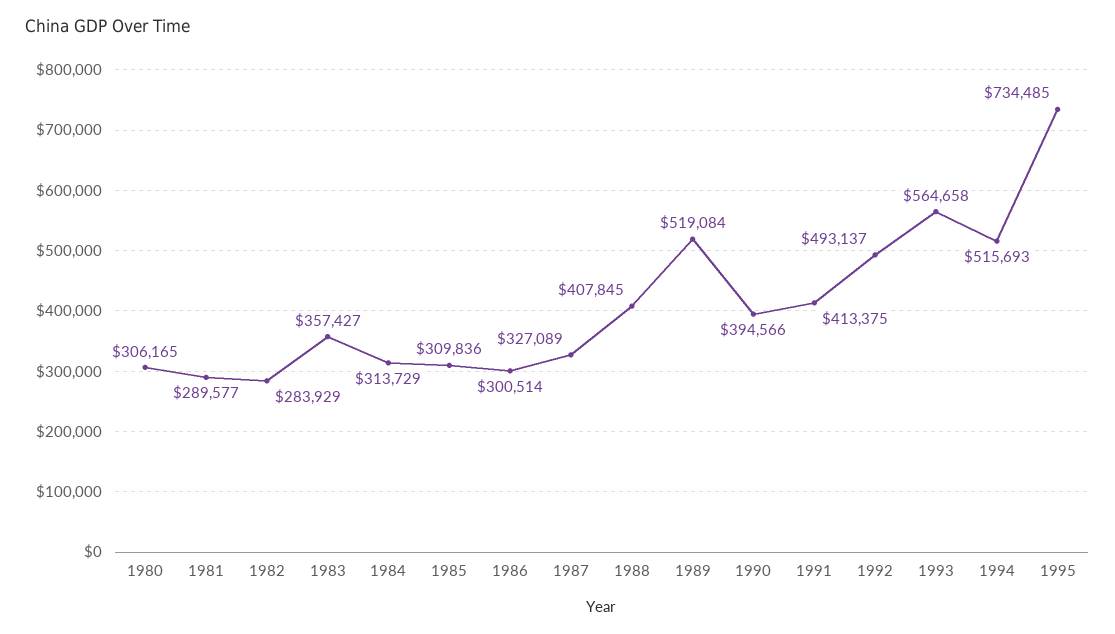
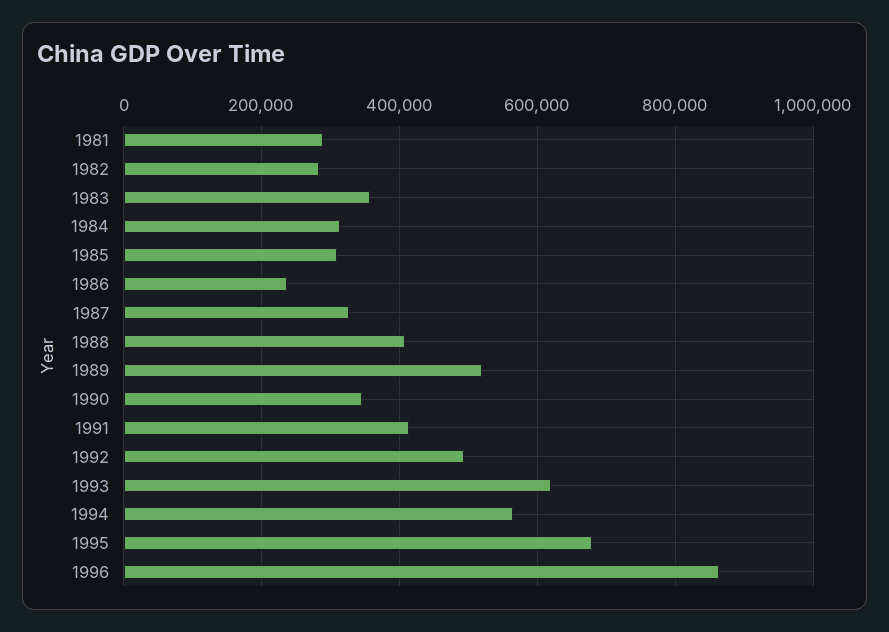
1980: 306165 -> none
1986: 300514 -> 240000
1990: 394566 -> 340000
1993: 564658 -> 620000
1994: 515693 -> 560000
1995: 734485 -> 680000
1996: none -> 860000

